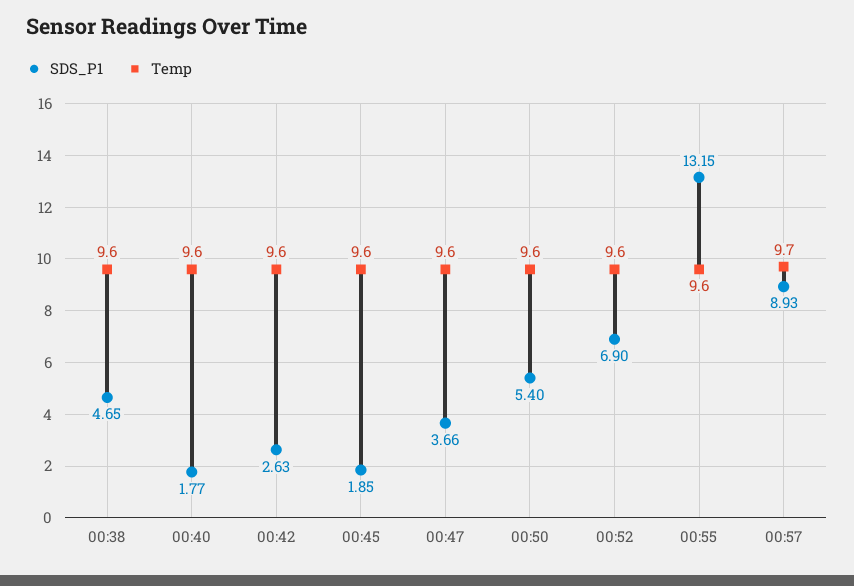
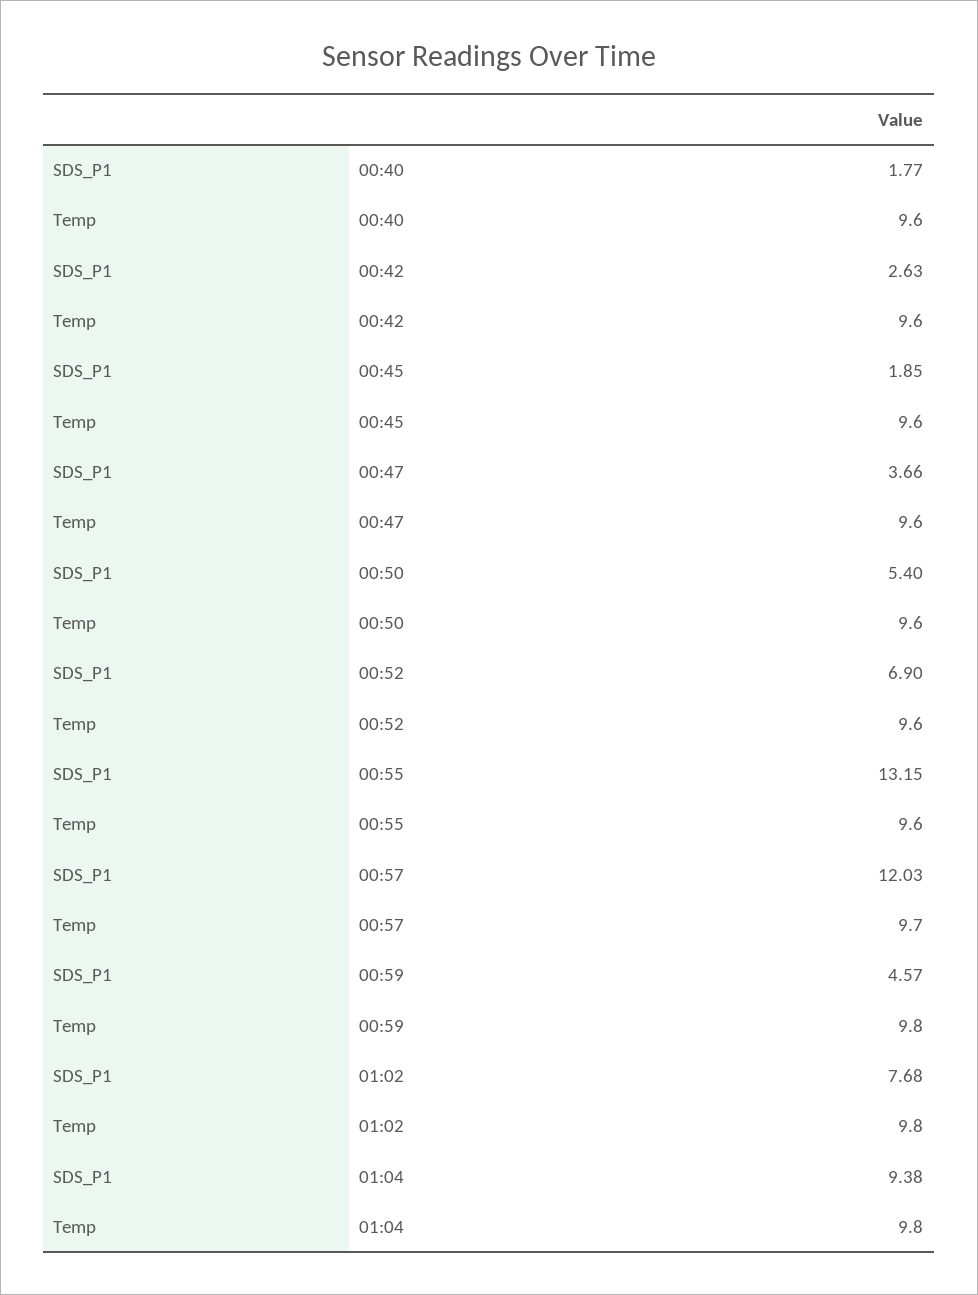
SDS_P1, 00:38: 4.65 -> none
Temp, 00:38: 9.6 -> none
SDS_P1, 00:57: 8.93 -> 12.03
SDS_P1, 00:59: none -> 4.57
Temp, 00:59: none -> 9.8
SDS_P1, 01:02: none -> 7.68
Temp, 01:02: none -> 9.8
SDS_P1, 01:04: none -> 9.38
Temp, 01:04: none -> 9.8

